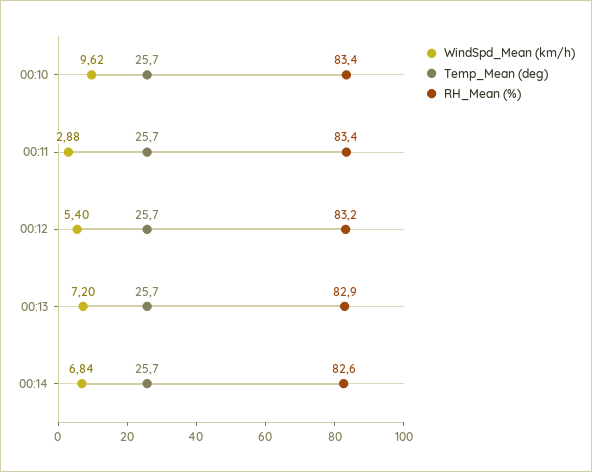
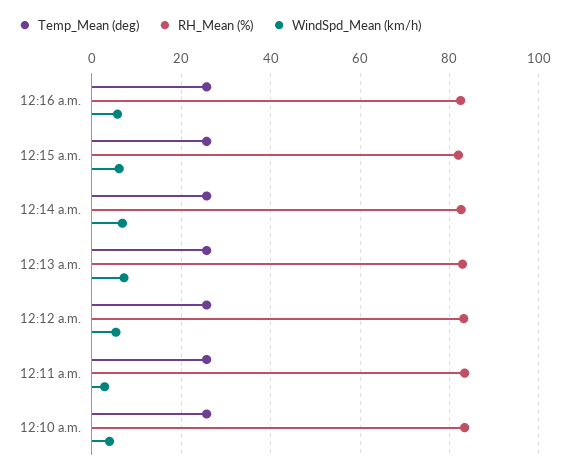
WindSpd_Mean (km/h), 00:10: 9.62 -> 4
Temp_Mean (deg), 12:16 a.m.: none -> 26
RH_Mean (%), 12:16 a.m.: none -> 82
WindSpd_Mean (km/h), 12:16 a.m.: none -> 6
Temp_Mean (deg), 12:15 a.m.: none -> 26
RH_Mean (%), 12:15 a.m.: none -> 82
WindSpd_Mean (km/h), 12:15 a.m.: none -> 6

